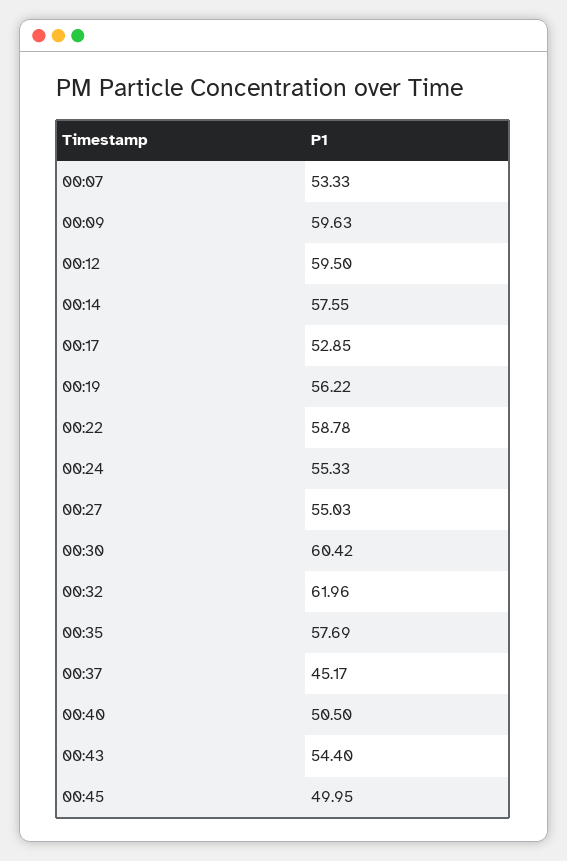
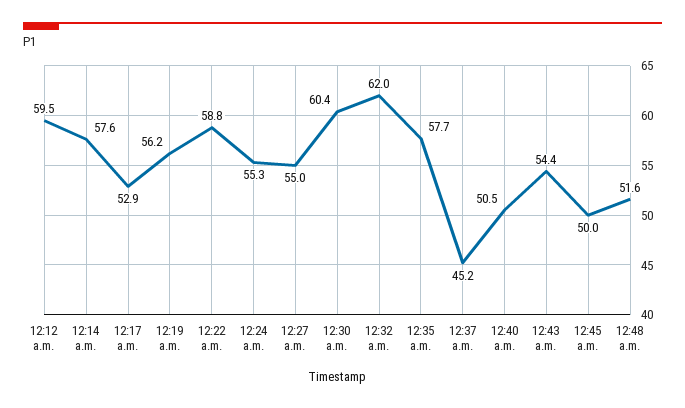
00:07: 53.33 -> none
00:09: 59.63 -> none
12:48 a.m.: none -> 51.6

